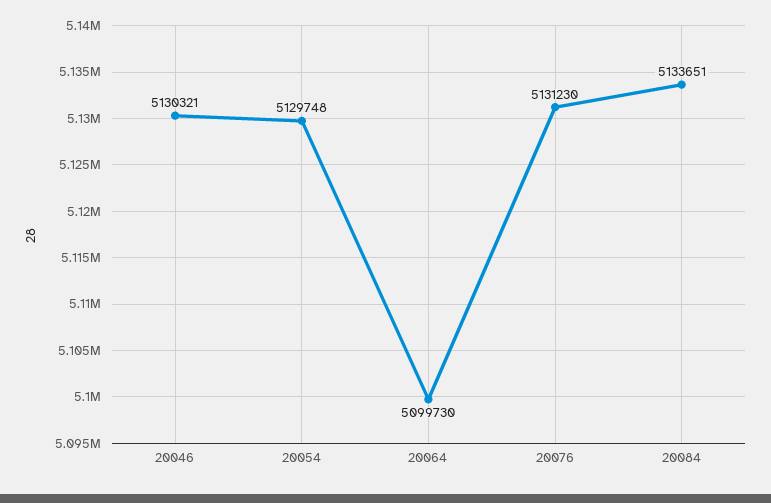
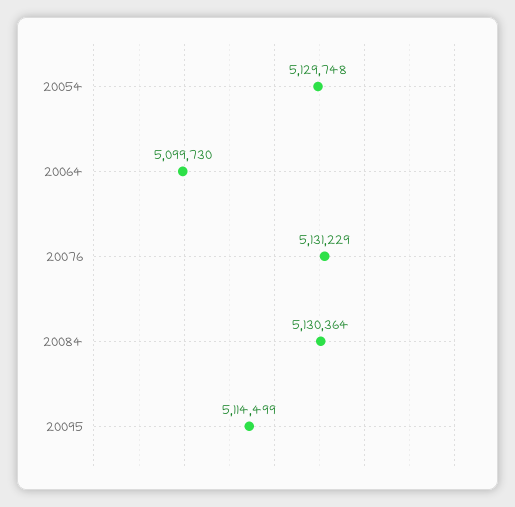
20046: 5130321 -> none
20076: 5131230 -> 5131229
20084: 5133651 -> 5130364
20095: none -> 5114499

